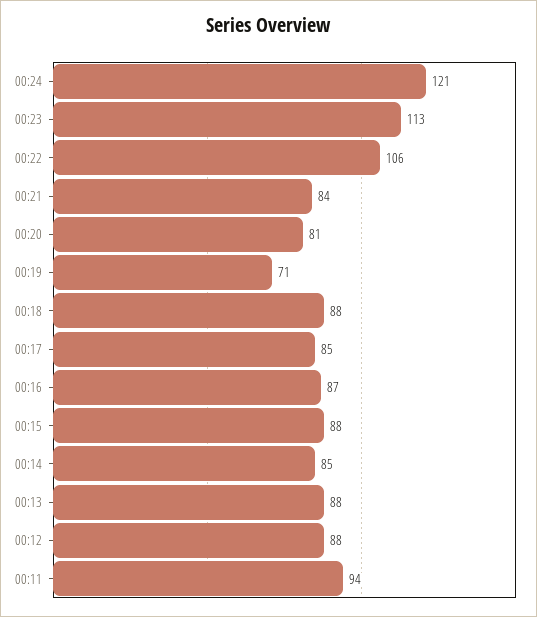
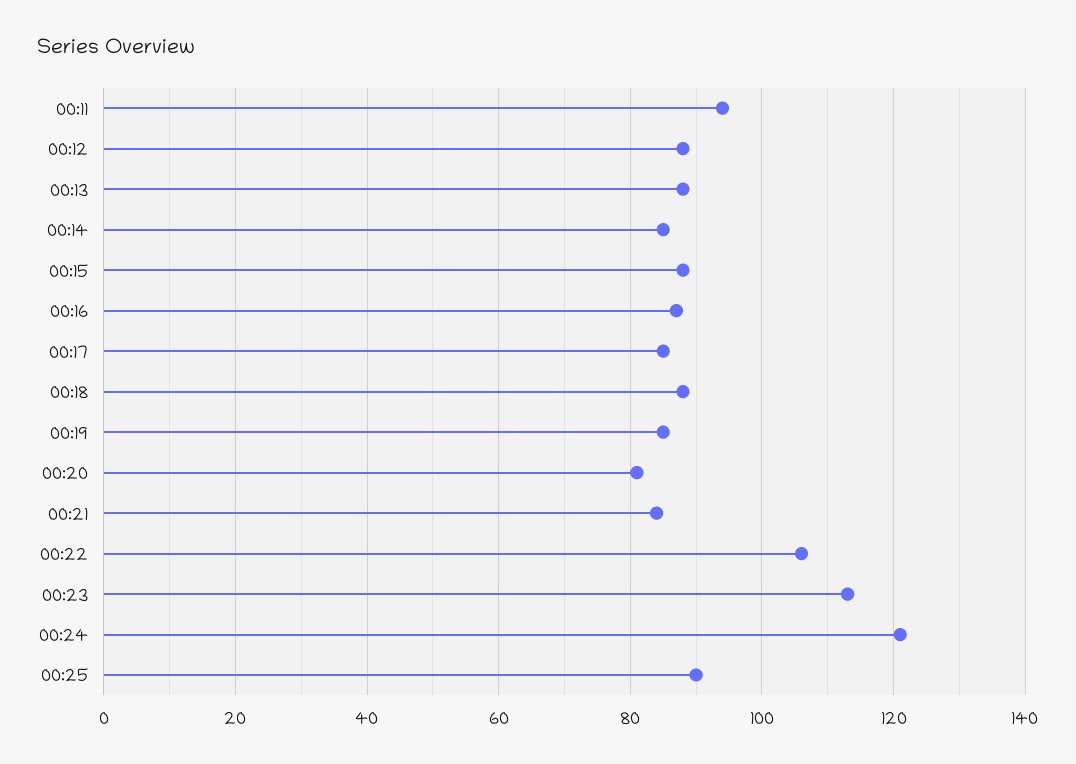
00:19: 71 -> 85
00:25: none -> 90

